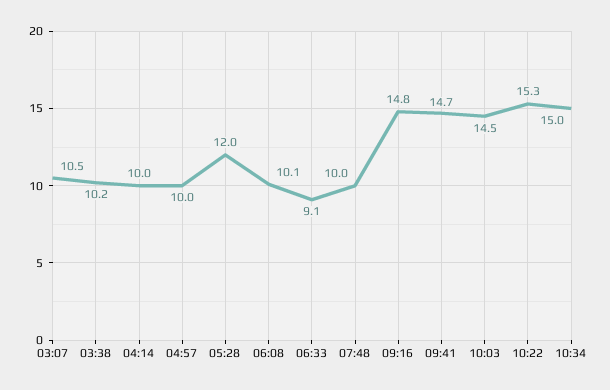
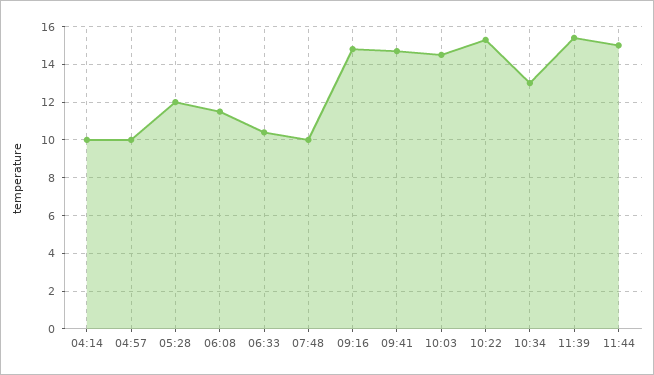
03:07: 10.5 -> none
03:38: 10.2 -> none
06:08: 10.1 -> 11.5
06:33: 9.1 -> 10.5
10:34: 15 -> 13
11:39: none -> 15.5
11:44: none -> 15

